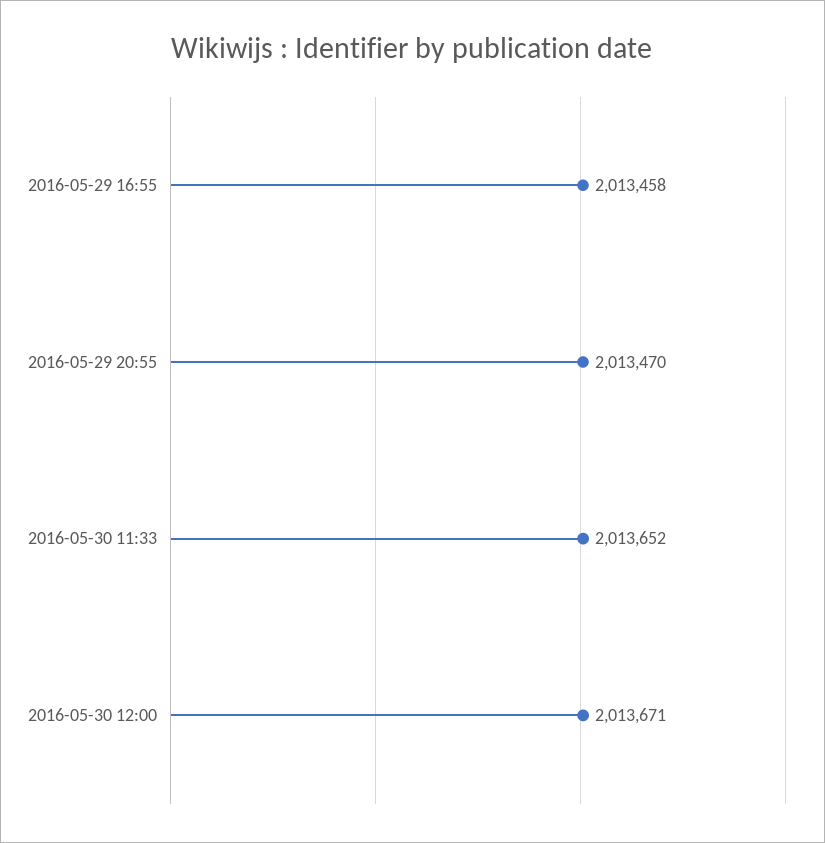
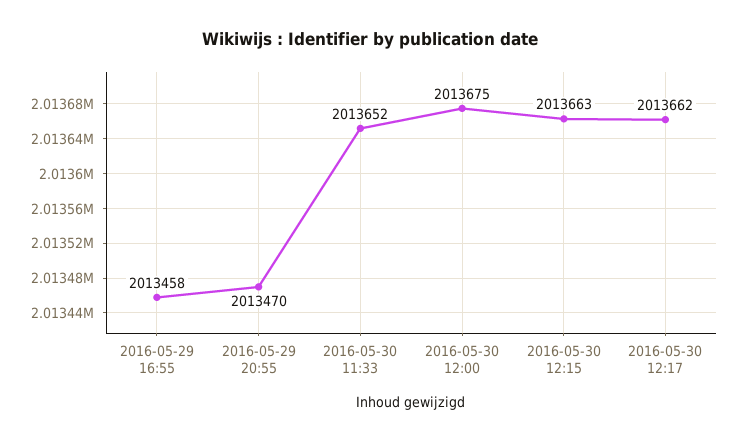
2016-05-30 12:00: 2013671 -> 2013675
2016-05-30 12:15: none -> 2013663
2016-05-30 12:17: none -> 2013662

